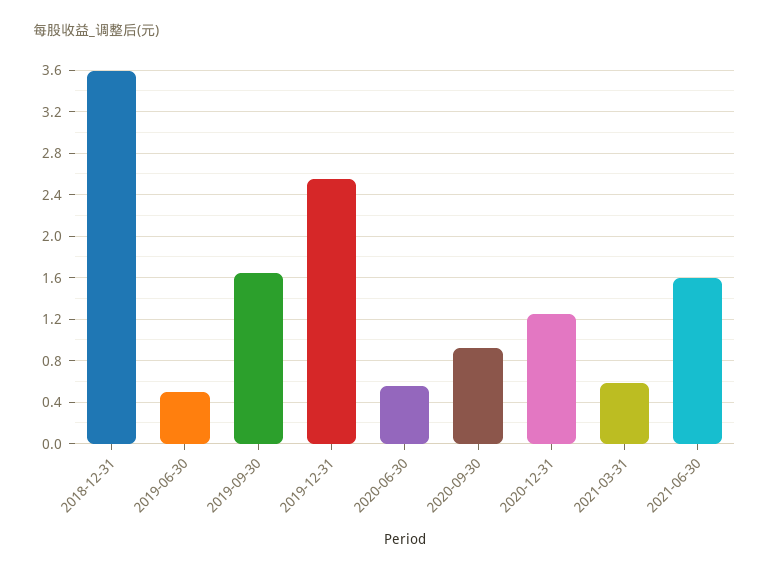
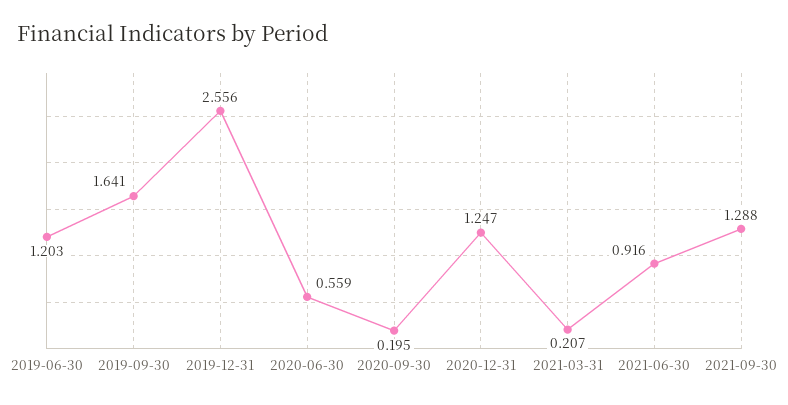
2018-12-31: 3.6 -> none
2019-06-30: 0.5 -> 1.203
2020-09-30: 0.9 -> 0.195
2021-03-31: 0.6 -> 0.207
2021-06-30: 1.6 -> 0.916
2021-09-30: none -> 1.288

